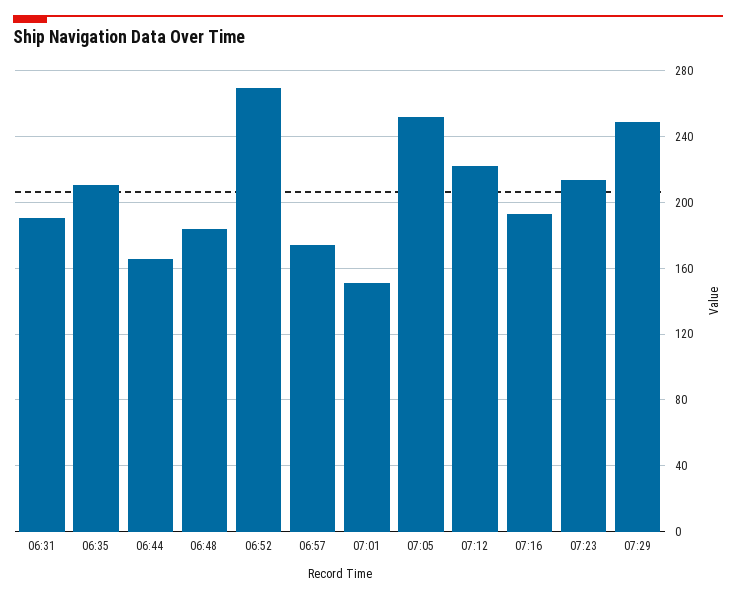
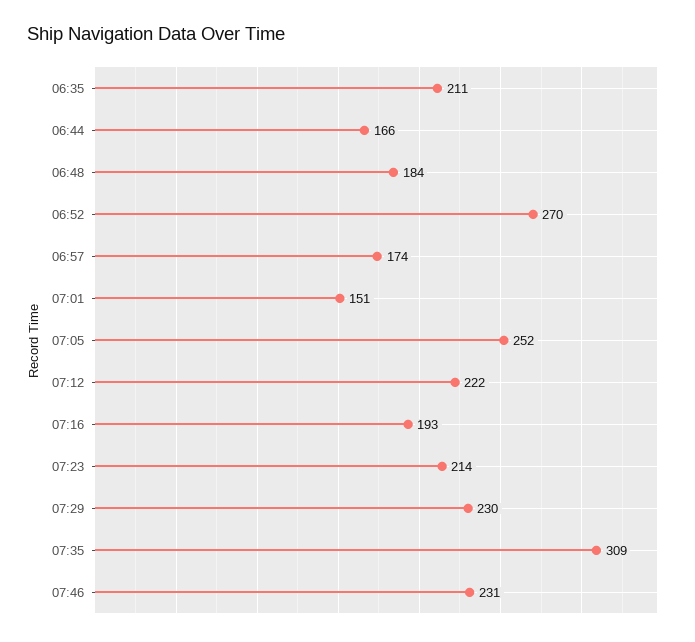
06:31: 190 -> none
07:29: 250 -> 230
07:35: none -> 309
07:46: none -> 231

